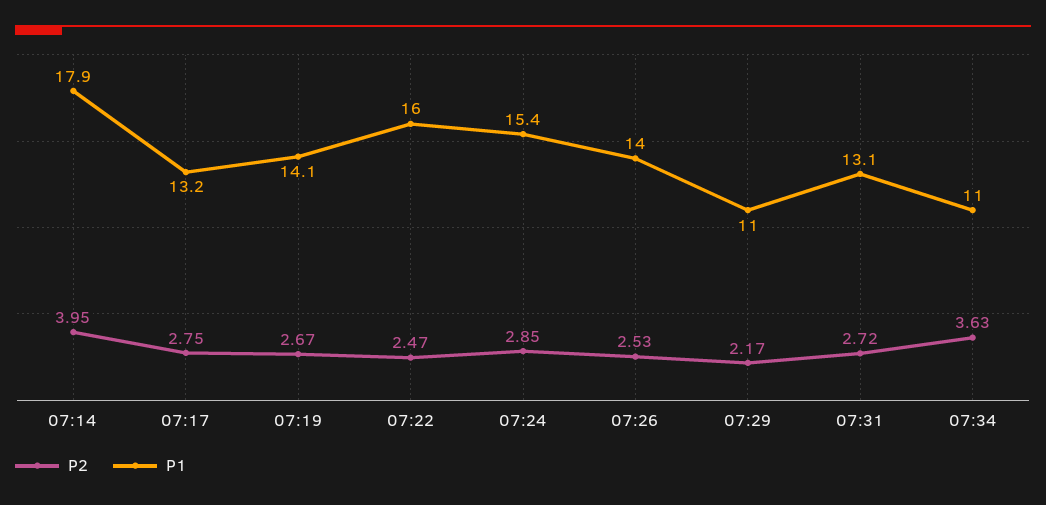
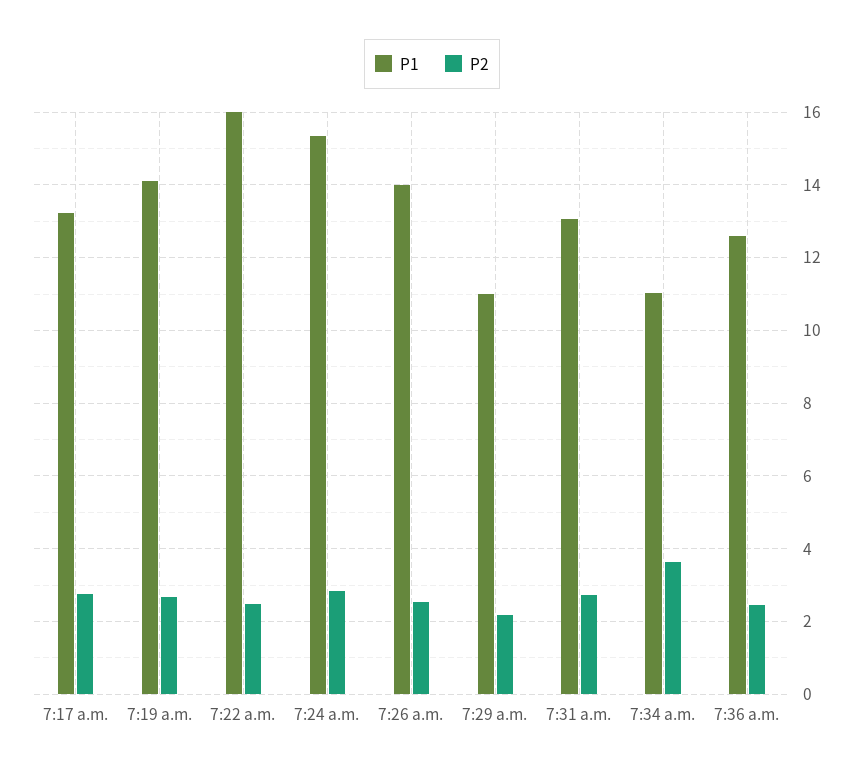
P2, 07:14: 3.95 -> none
P1, 07:14: 17.9 -> none
P1, 7:36 a.m.: none -> 12.6
P2, 7:36 a.m.: none -> 2.4

